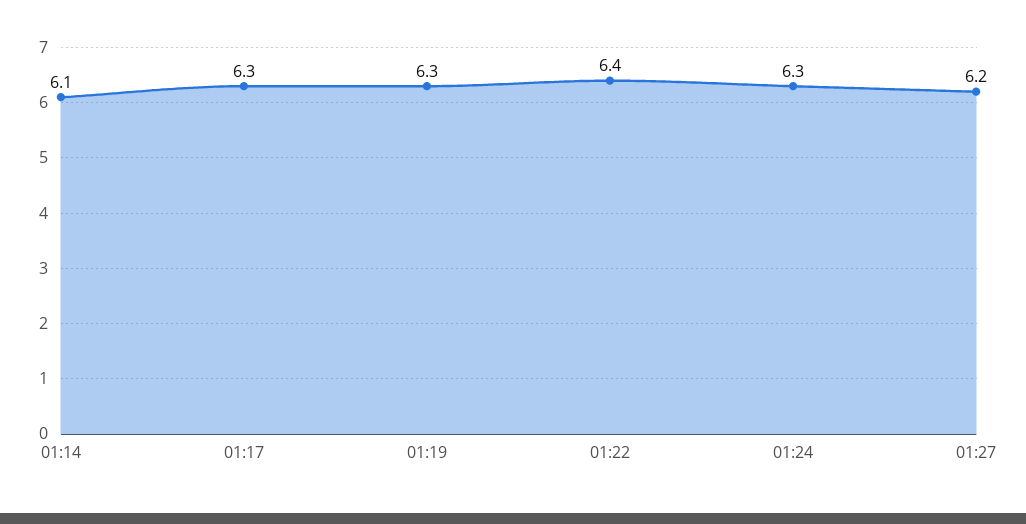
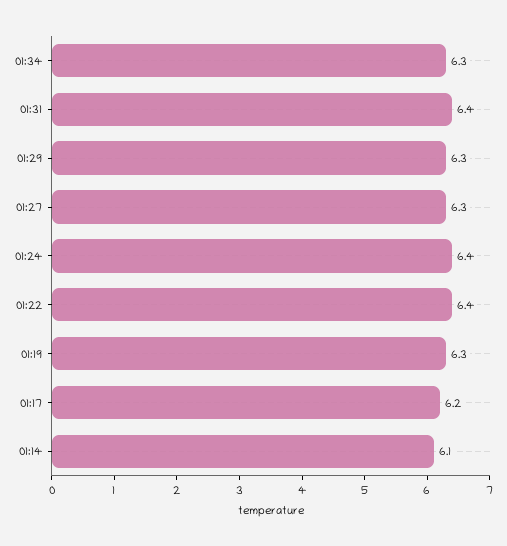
01:17: 6.3 -> 6.2
01:24: 6.3 -> 6.4
01:27: 6.2 -> 6.3
01:34: none -> 6.3
01:31: none -> 6.4
01:29: none -> 6.3

